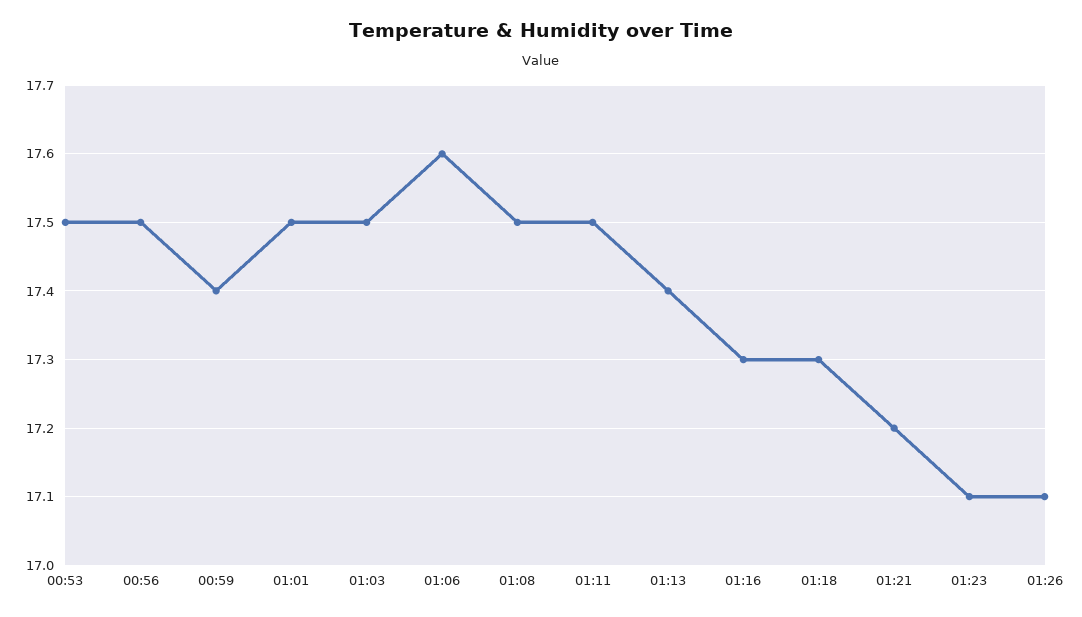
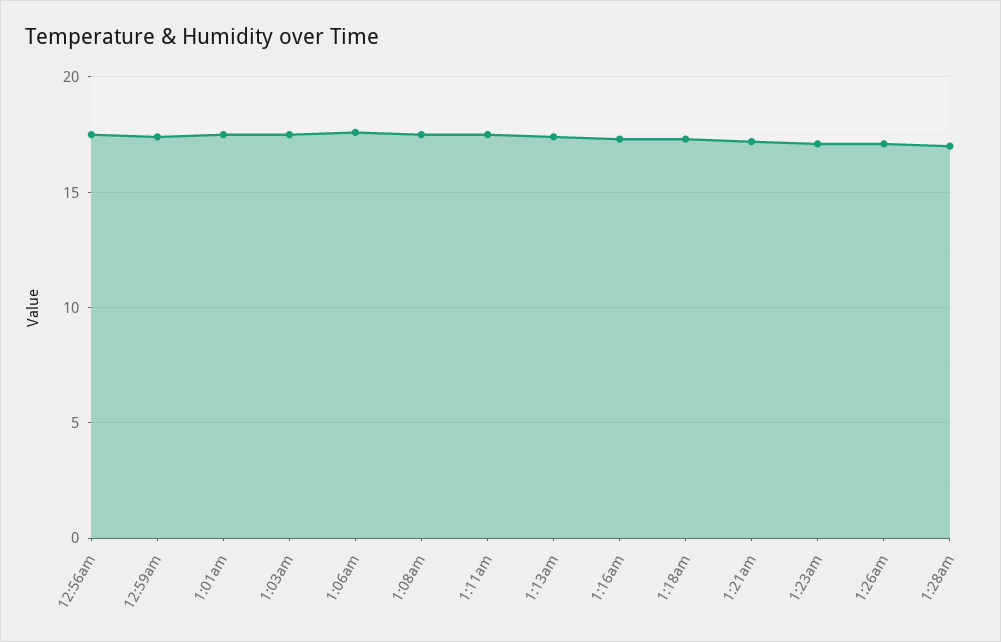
00:53: 17.5 -> none
1:28am: none -> 17

